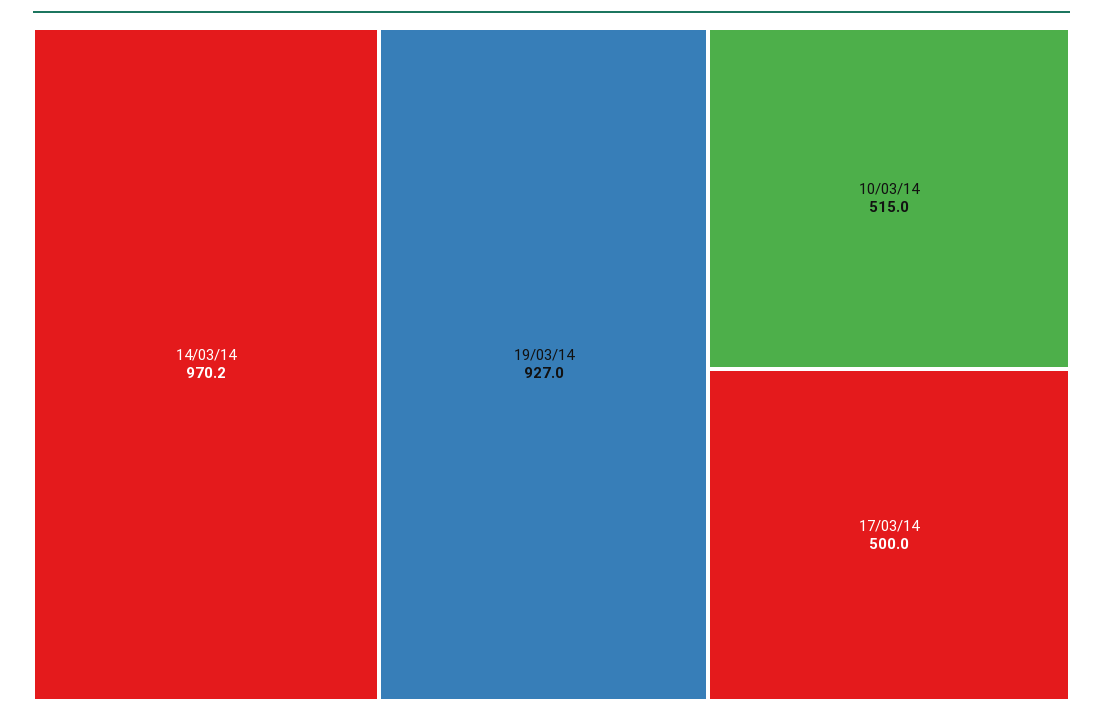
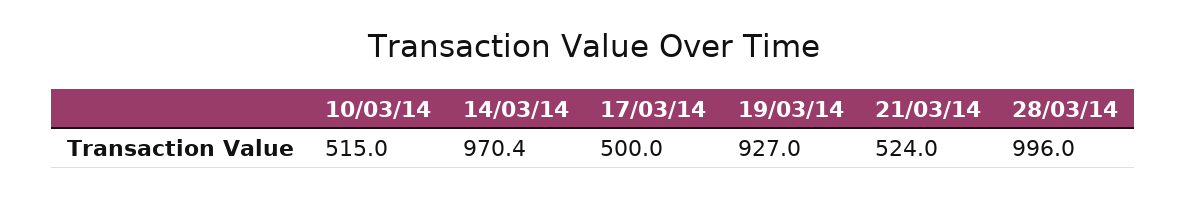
14/03/14: 970.2 -> 970.4
21/03/14: none -> 524
28/03/14: none -> 996

